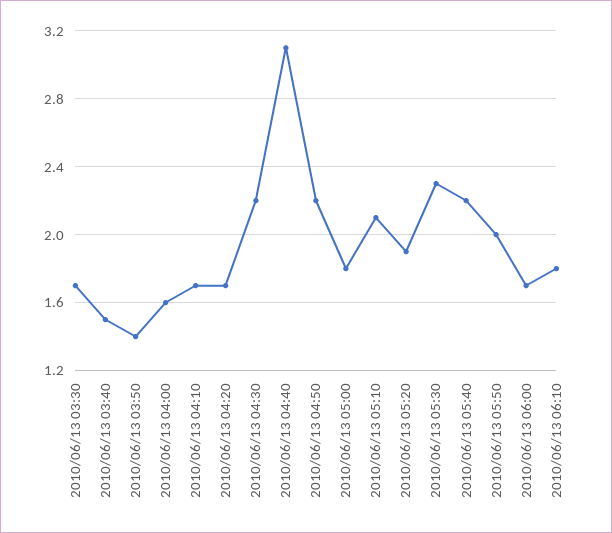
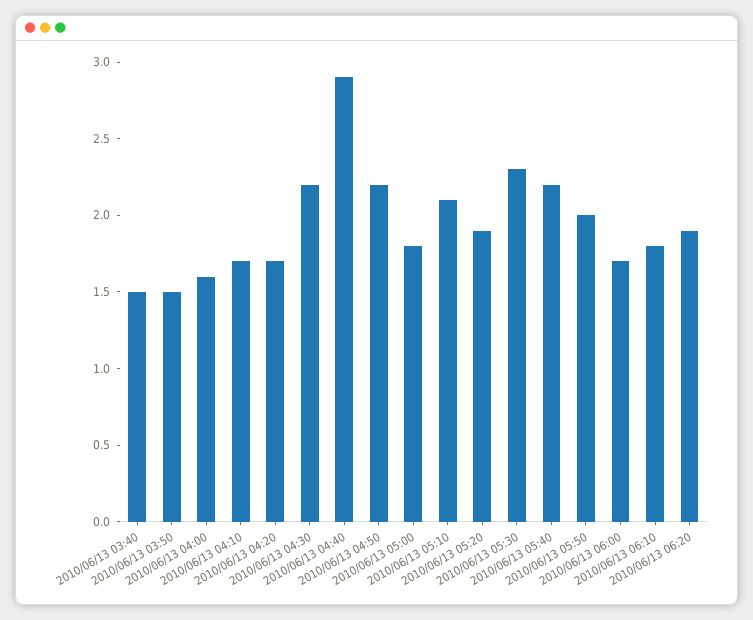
2010/06/13 03:30: 1.7 -> none
2010/06/13 03:50: 1.4 -> 1.5
2010/06/13 04:40: 3.1 -> 2.9
2010/06/13 06:20: none -> 1.9

